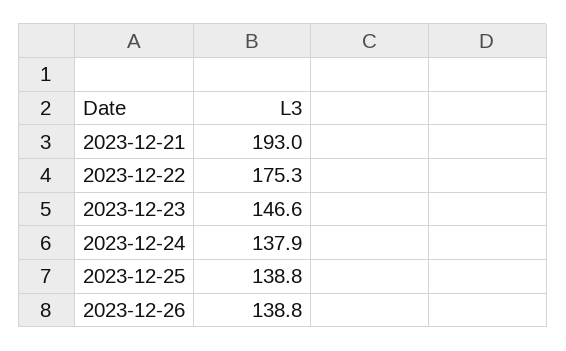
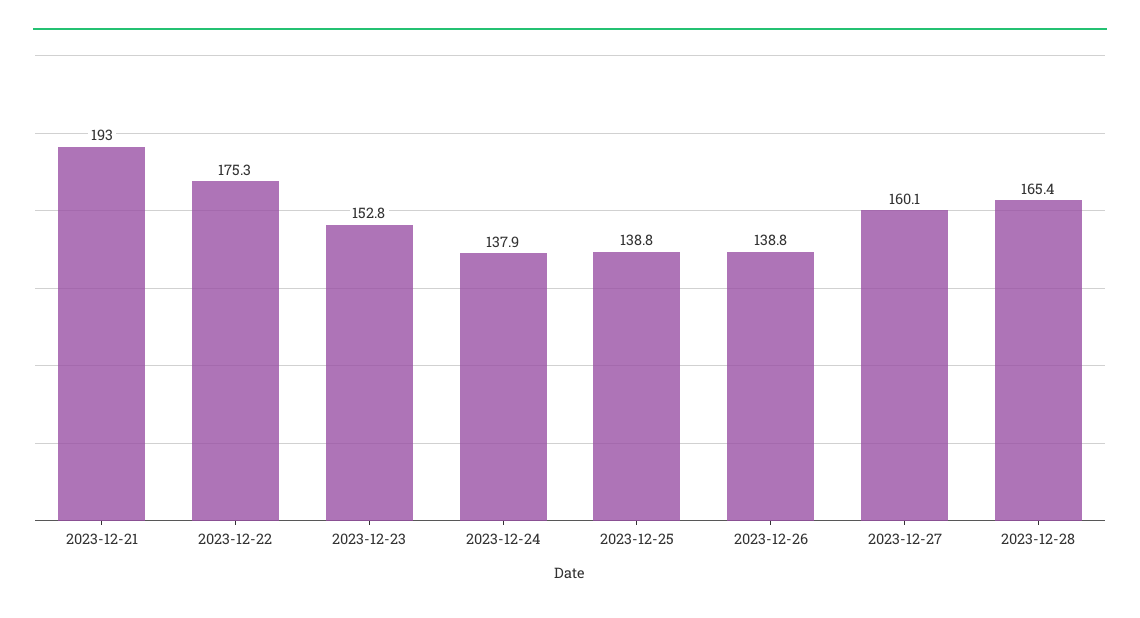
2023-12-23: 146.6 -> 152.8
2023-12-27: none -> 160.1
2023-12-28: none -> 165.4

